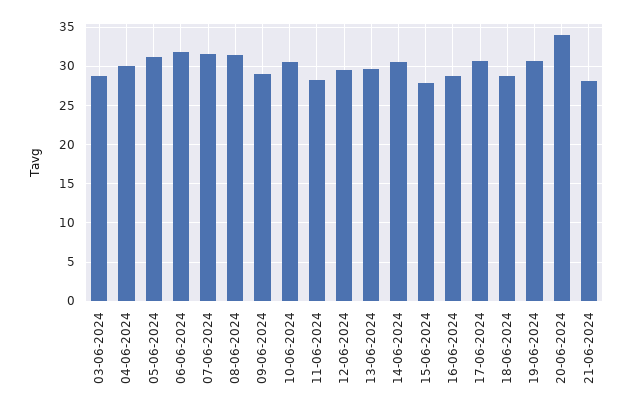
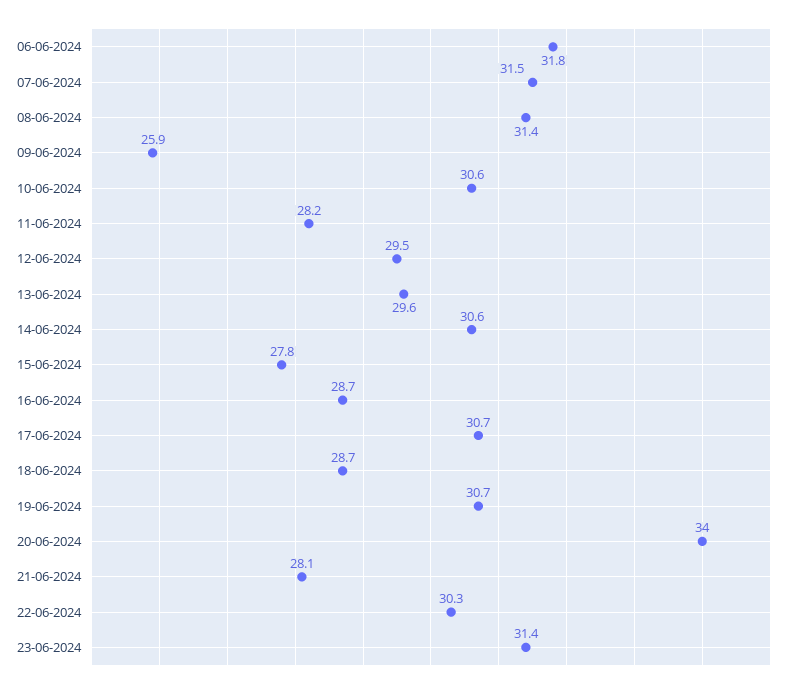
03-06-2024: 29 -> none
04-06-2024: 30 -> none
05-06-2024: 31 -> none
09-06-2024: 29 -> 25.9
22-06-2024: none -> 30.3
23-06-2024: none -> 31.4

